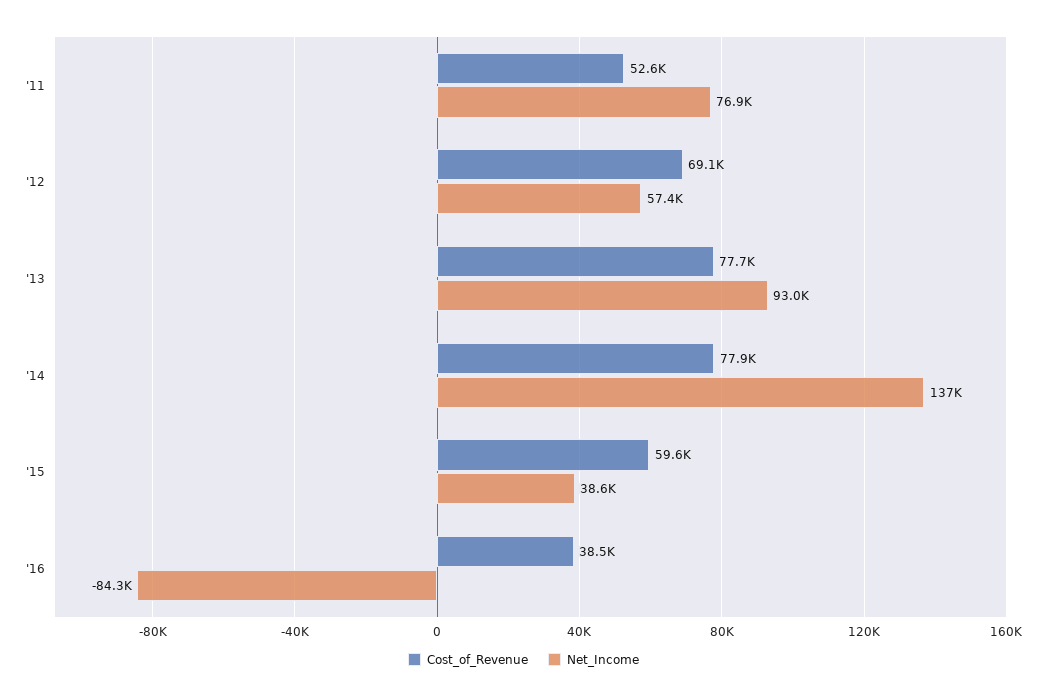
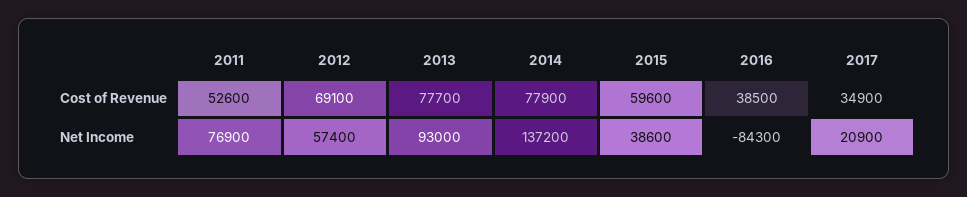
Cost_of_Revenue, 2017: none -> 34900
Net_Income, 2017: none -> 20900

